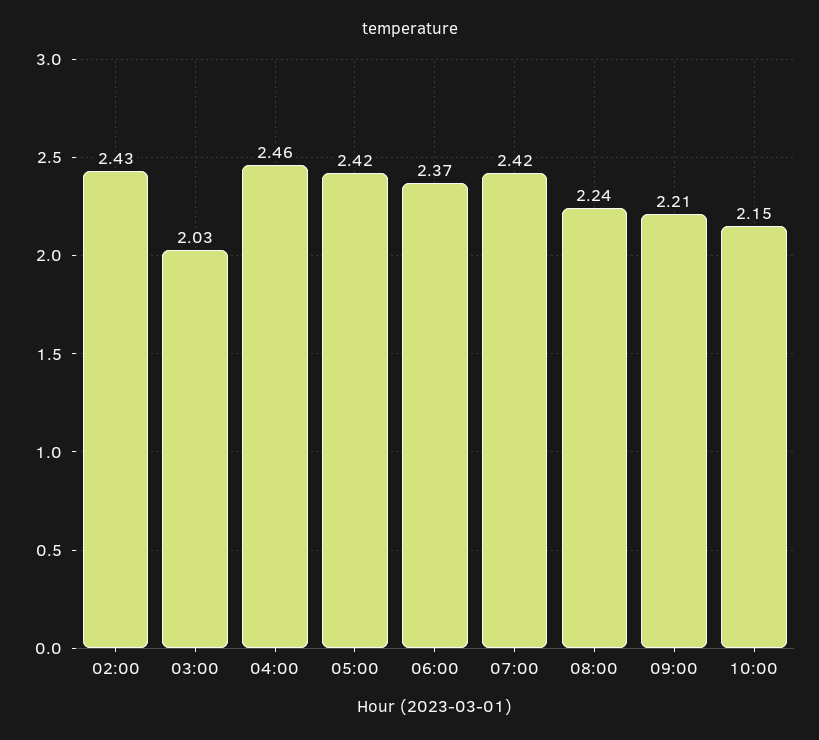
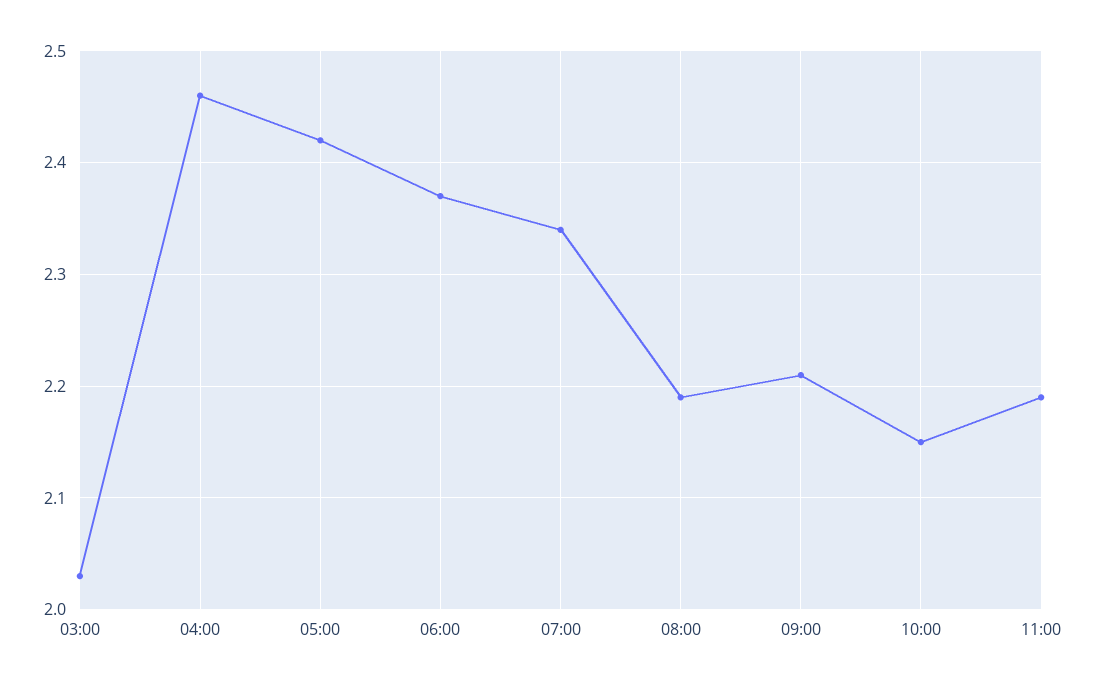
02:00: 2.43 -> none
07:00: 2.42 -> 2.34
08:00: 2.24 -> 2.19
11:00: none -> 2.19

